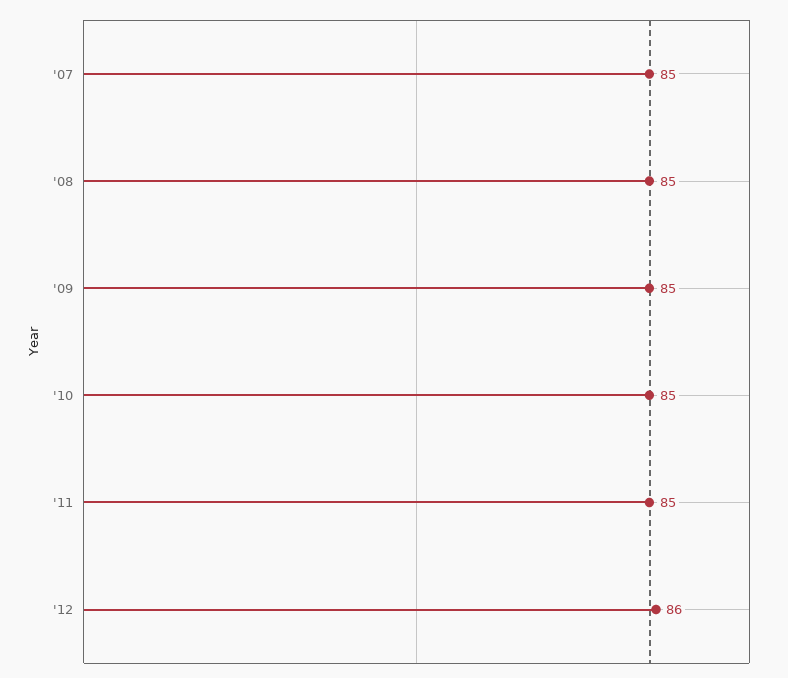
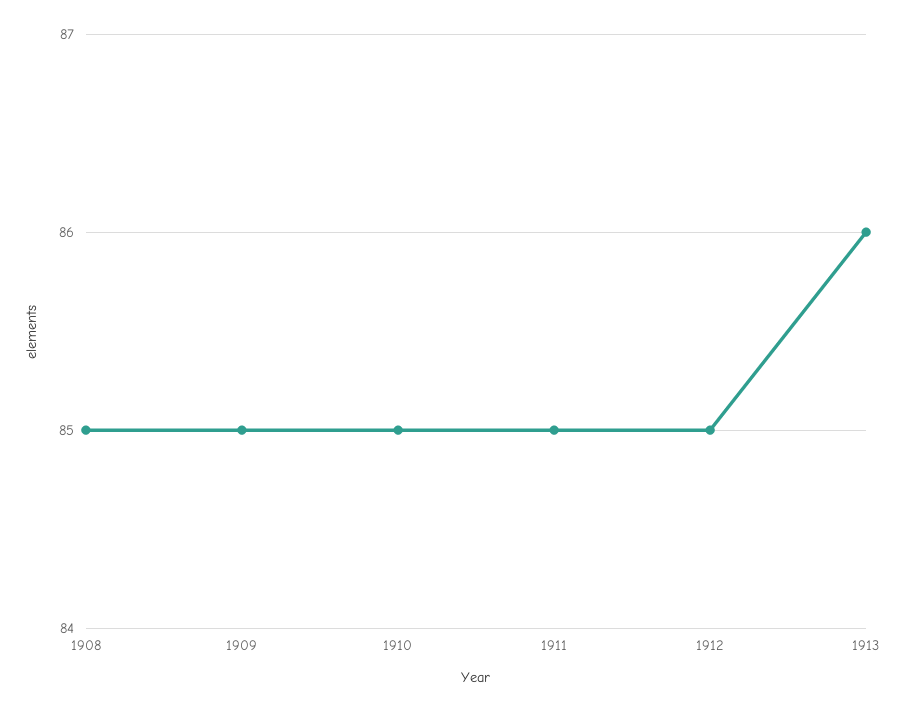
'07: 85 -> none
'12: 86 -> 85
1913: none -> 86

